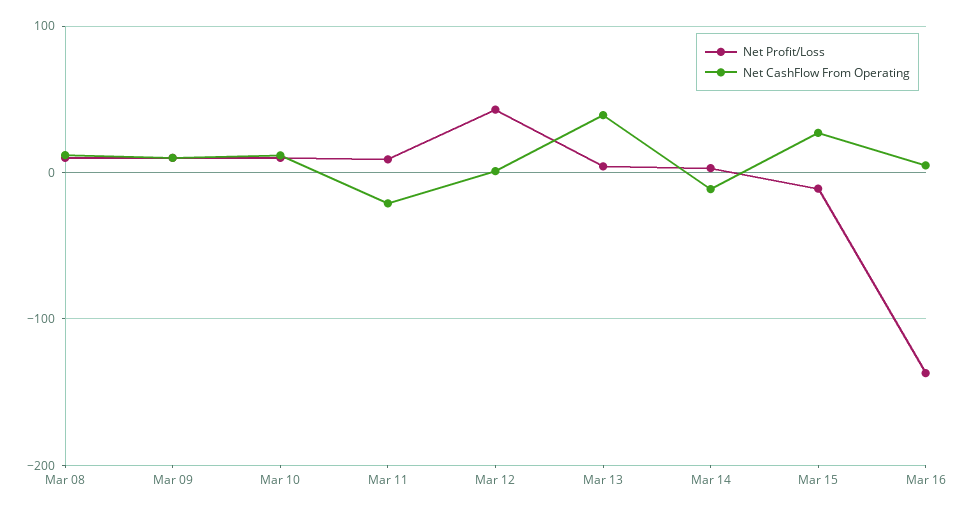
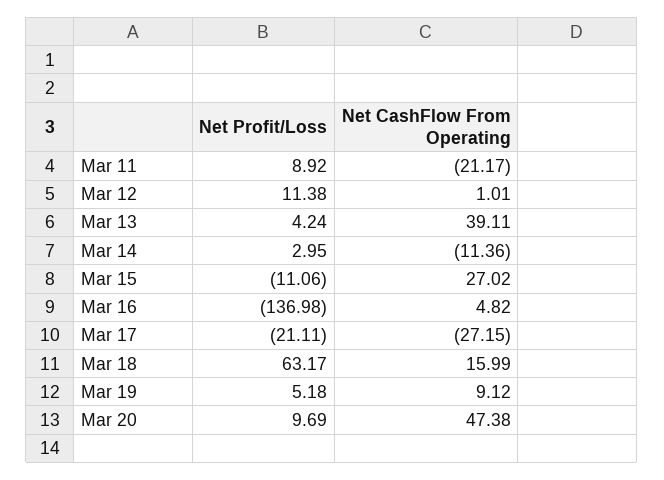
Net Profit/Loss, Mar 08: 10 -> none
Net CashFlow From Operating, Mar 08: 10 -> none
Net Profit/Loss, Mar 09: 10 -> none
Net CashFlow From Operating, Mar 09: 10 -> none
Net Profit/Loss, Mar 10: 10 -> none
Net CashFlow From Operating, Mar 10: 10 -> none
Net Profit/Loss, Mar 12: 40 -> 11.38
Net Profit/Loss, Mar 17: none -> -21.11
Net CashFlow From Operating, Mar 17: none -> -27.15
Net Profit/Loss, Mar 18: none -> 63.17
Net CashFlow From Operating, Mar 18: none -> 15.99
Net Profit/Loss, Mar 19: none -> 5.18
Net CashFlow From Operating, Mar 19: none -> 9.12
Net Profit/Loss, Mar 20: none -> 9.69
Net CashFlow From Operating, Mar 20: none -> 47.38

